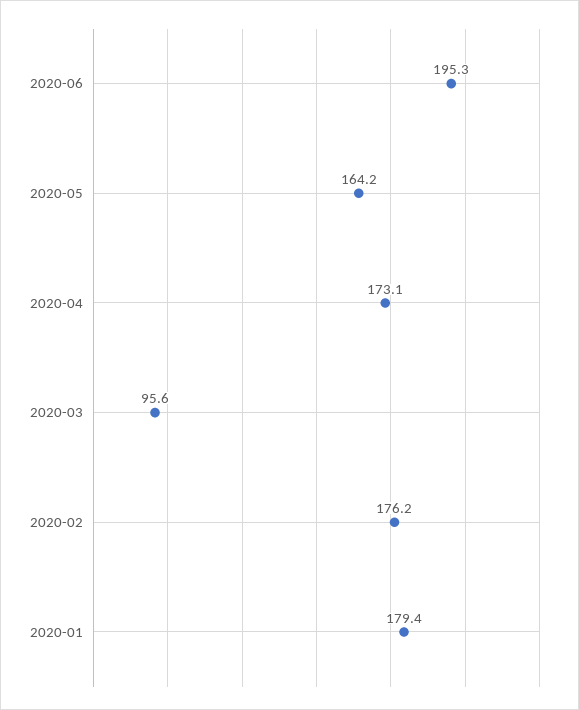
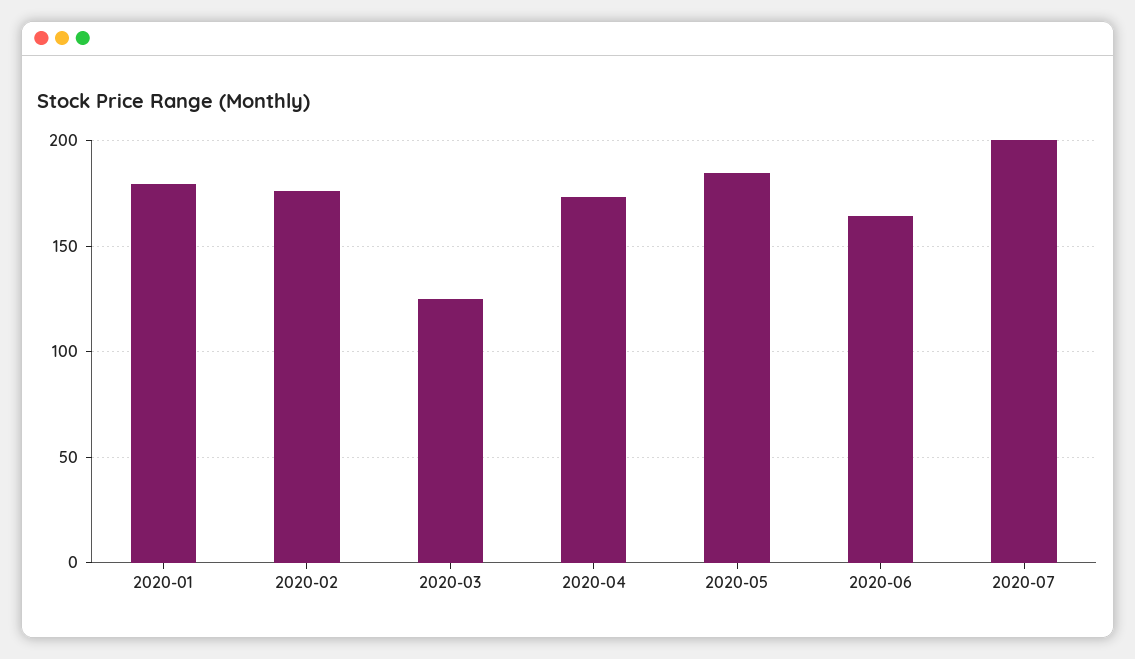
2020-06: 195.3 -> 165
2020-05: 164.2 -> 185
2020-03: 95.6 -> 125
2020-07: none -> 200

